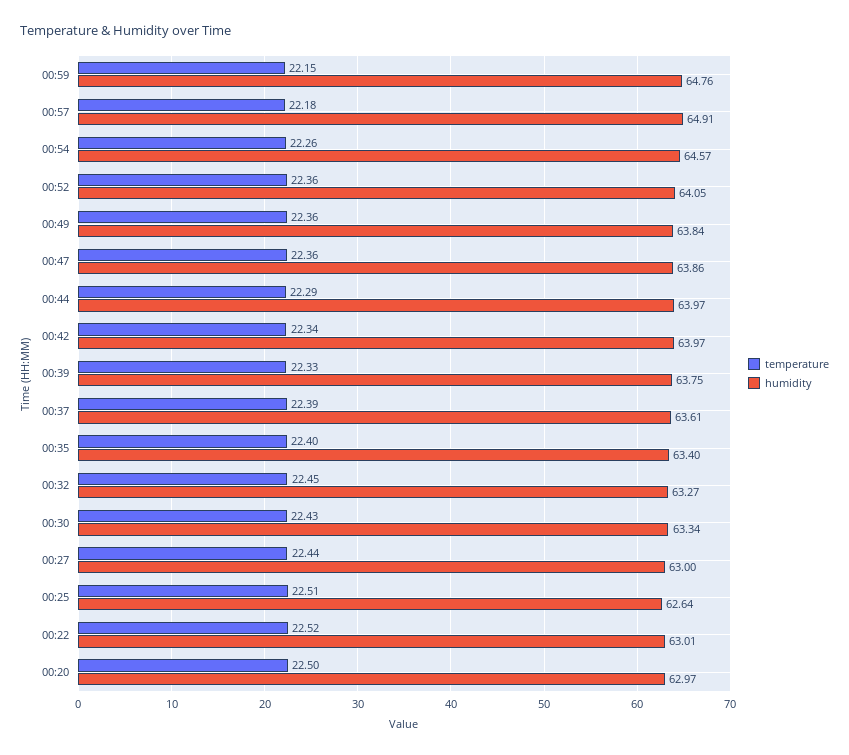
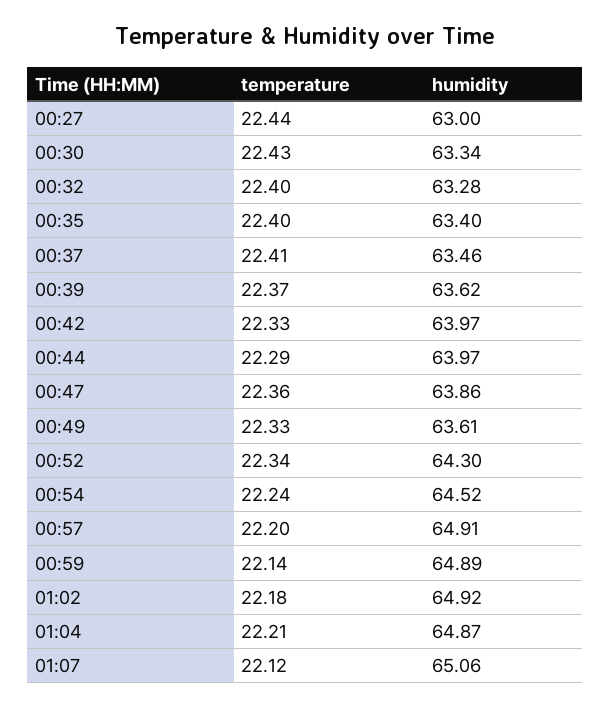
temperature, 00:59: 22.15 -> 22.14
humidity, 00:59: 64.76 -> 64.89
temperature, 00:57: 22.18 -> 22.2
temperature, 00:54: 22.26 -> 22.24
humidity, 00:54: 64.57 -> 64.52
temperature, 00:52: 22.36 -> 22.34
humidity, 00:52: 64.05 -> 64.3
temperature, 00:49: 22.36 -> 22.33
humidity, 00:49: 63.84 -> 63.61
temperature, 00:42: 22.34 -> 22.33
temperature, 00:39: 22.33 -> 22.37
humidity, 00:39: 63.75 -> 63.62
temperature, 00:37: 22.39 -> 22.41
humidity, 00:37: 63.61 -> 63.46
temperature, 00:32: 22.45 -> 22.4
humidity, 00:32: 63.27 -> 63.28
temperature, 00:25: 22.51 -> none
humidity, 00:25: 62.64 -> none
temperature, 00:22: 22.52 -> none
humidity, 00:22: 63.01 -> none
temperature, 00:20: 22.5 -> none
humidity, 00:20: 62.97 -> none
temperature, 01:02: none -> 22.18
humidity, 01:02: none -> 64.92
temperature, 01:04: none -> 22.21
humidity, 01:04: none -> 64.87
temperature, 01:07: none -> 22.12
humidity, 01:07: none -> 65.06

